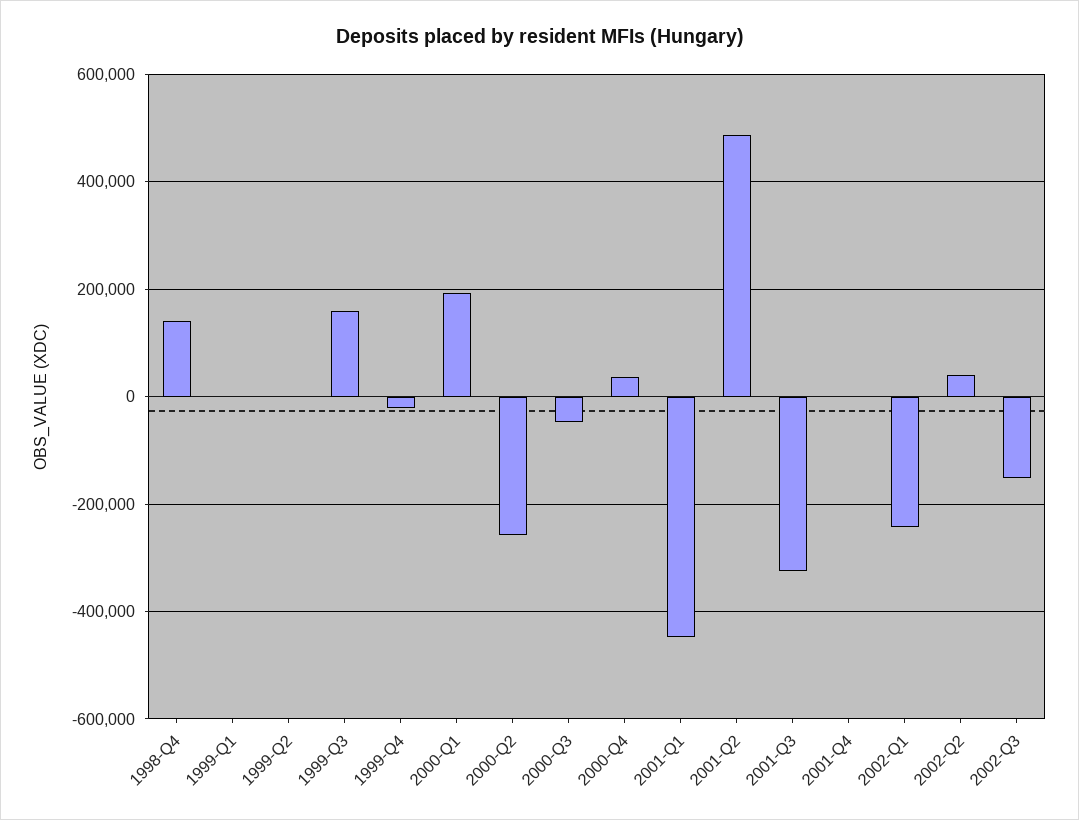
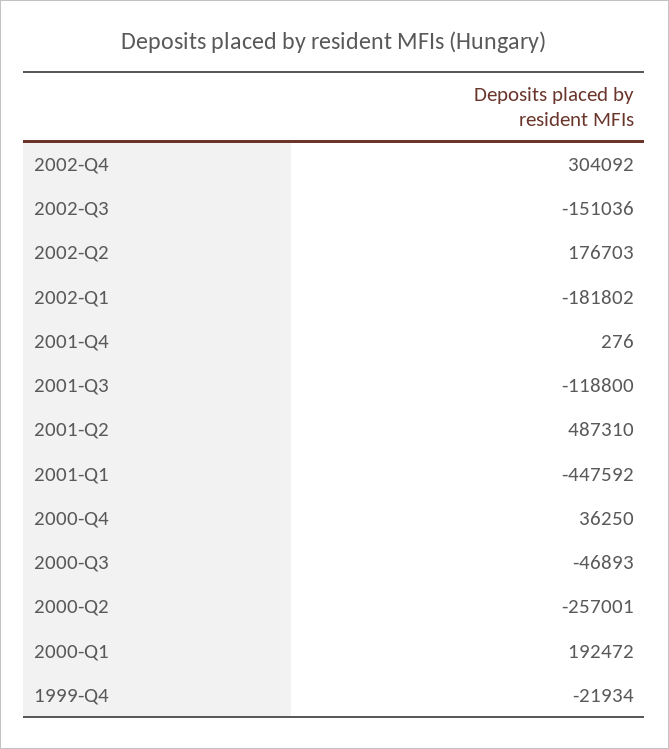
1998-Q4: 140000 -> none
1999-Q1: 0 -> none
1999-Q2: 0 -> none
1999-Q3: 160000 -> none
2001-Q3: -320000 -> -118800
2002-Q1: -240000 -> -181802
2002-Q2: 40000 -> 176703
2002-Q4: none -> 304092

